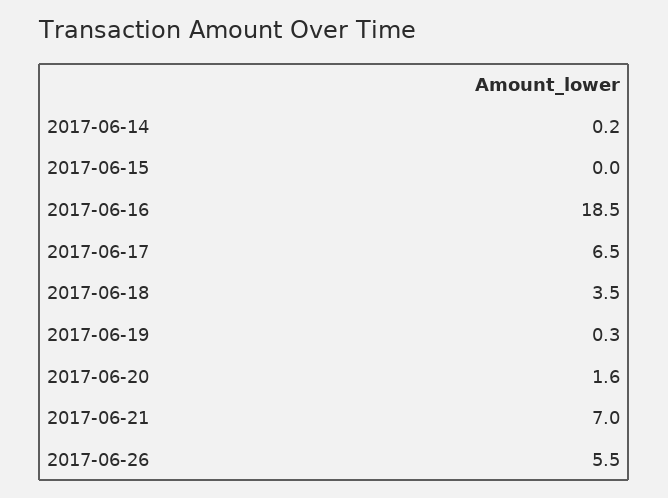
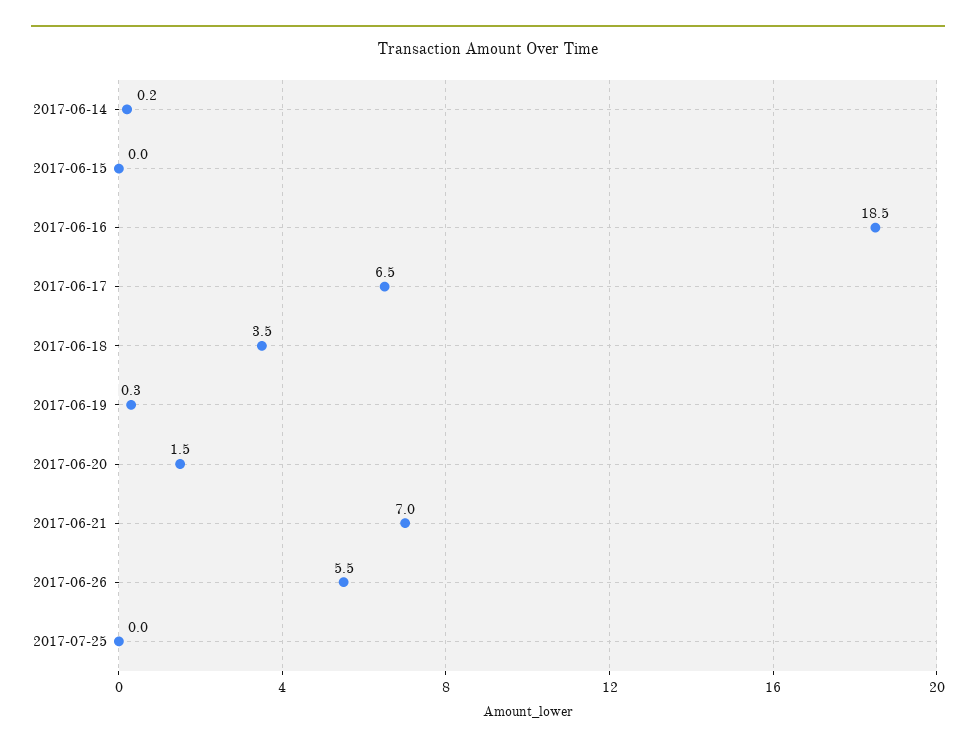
2017-06-20: 1.6 -> 1.5
2017-07-25: none -> 0

